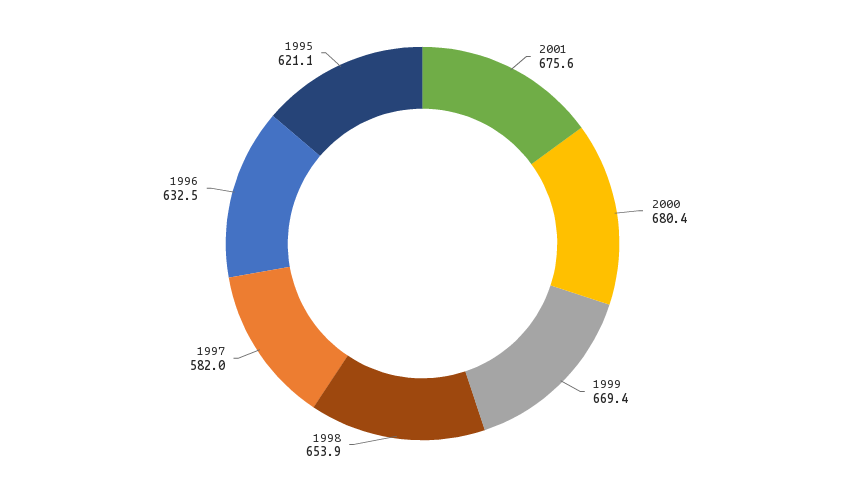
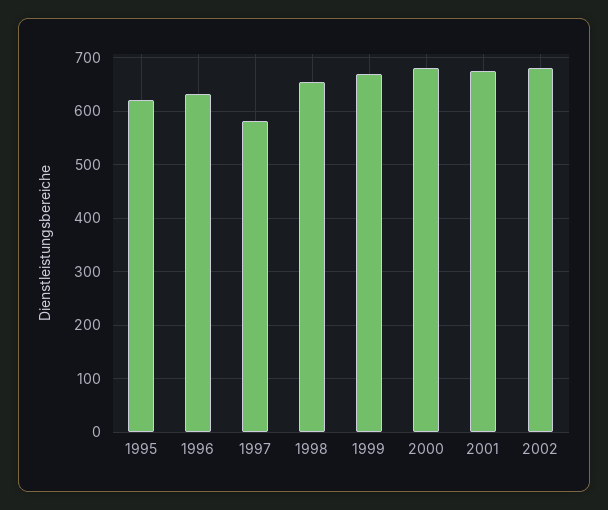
2002: none -> 680

